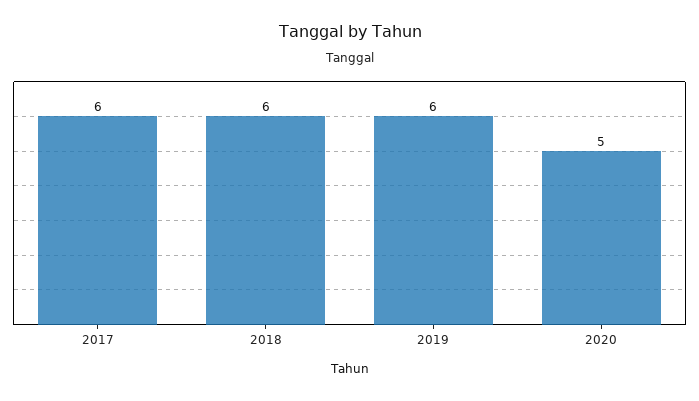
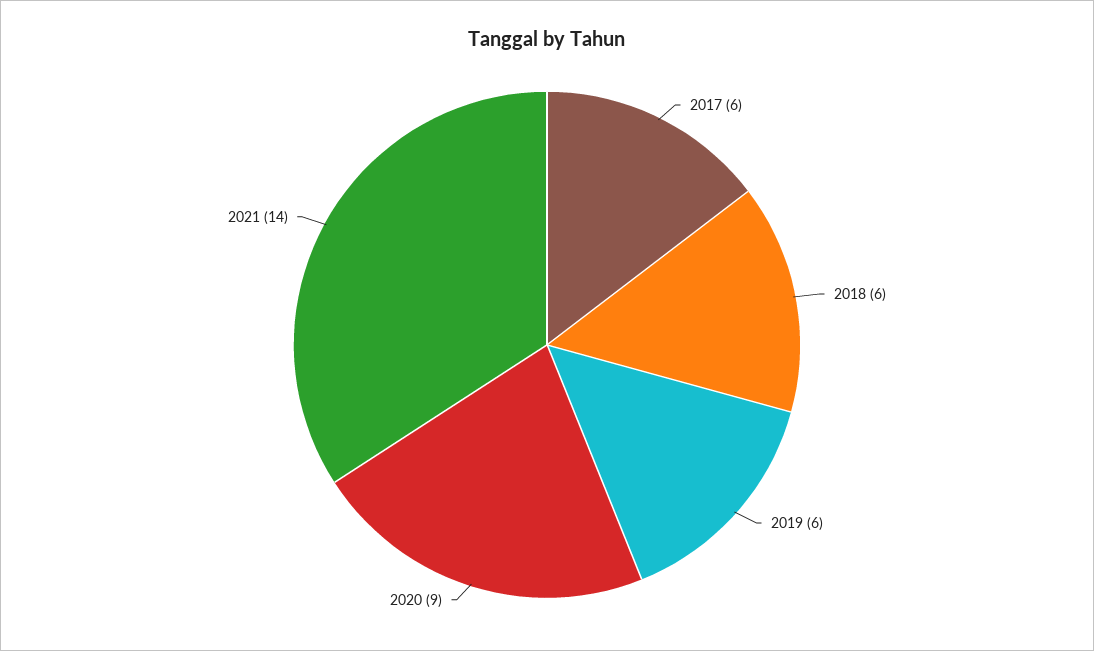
2020: 5 -> 9
2021: none -> 14

